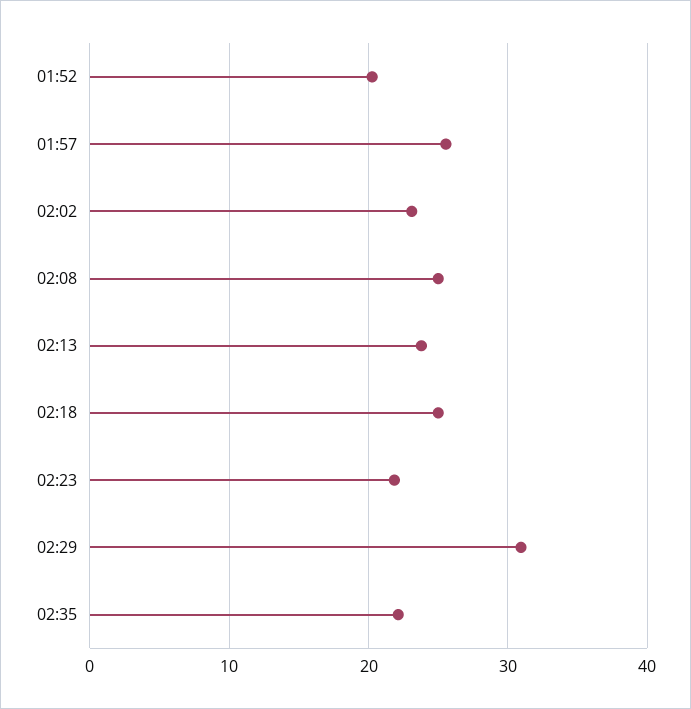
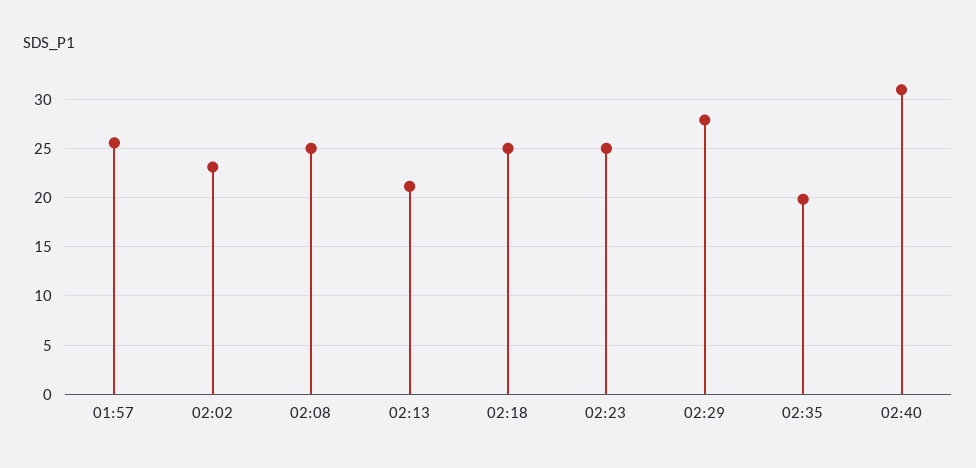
01:52: 20 -> none
02:13: 24 -> 21
02:23: 22 -> 25
02:29: 31 -> 28
02:35: 22 -> 20
02:40: none -> 31

